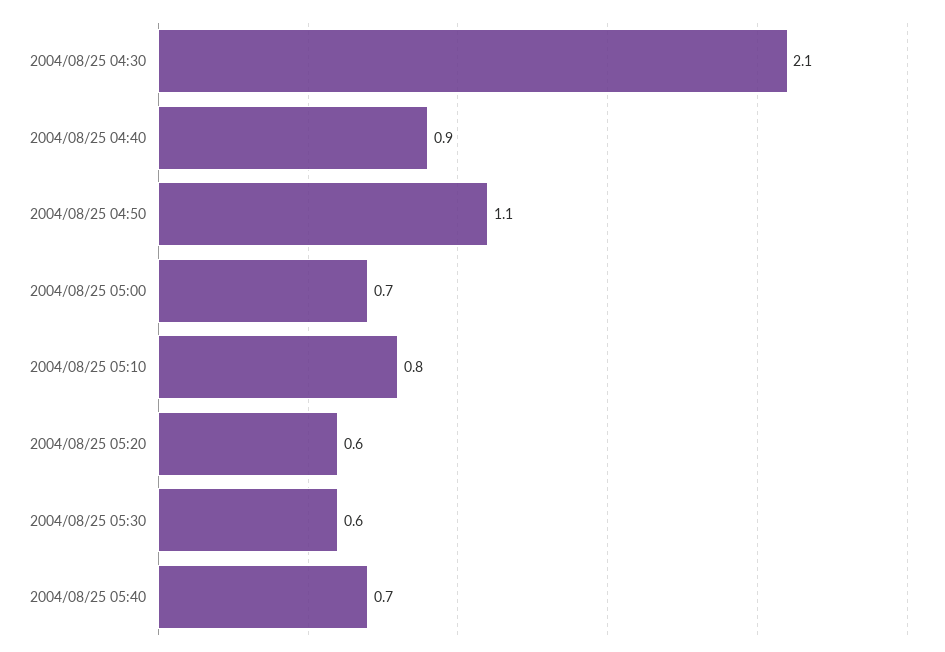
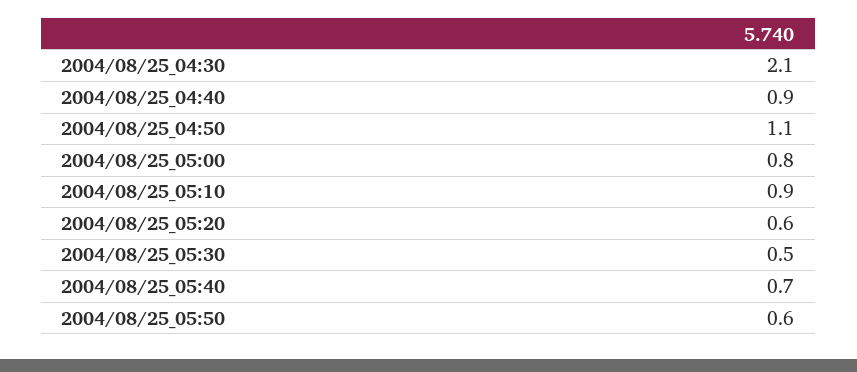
2004/08/25 05:00: 0.7 -> 0.8
2004/08/25 05:10: 0.8 -> 0.9
2004/08/25 05:30: 0.6 -> 0.5
2004/08/25_05:50: none -> 0.6

